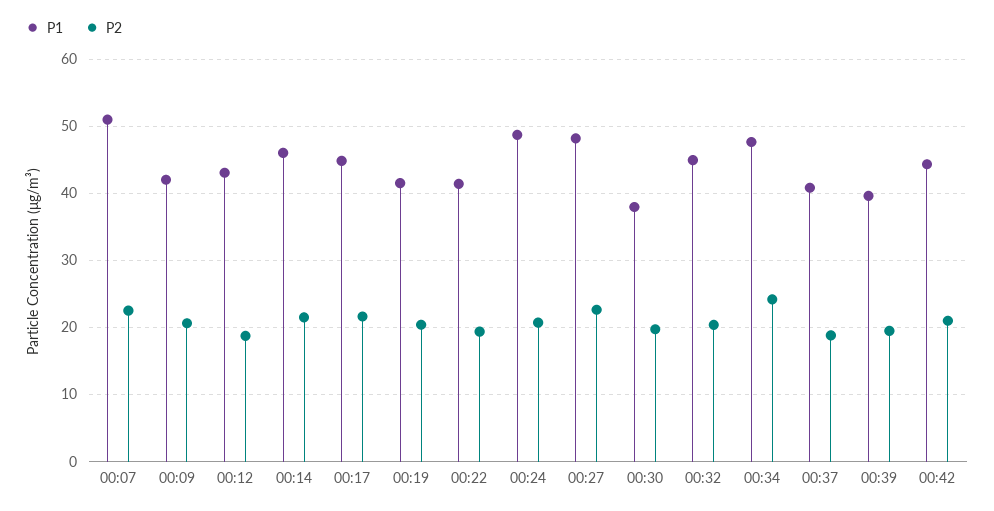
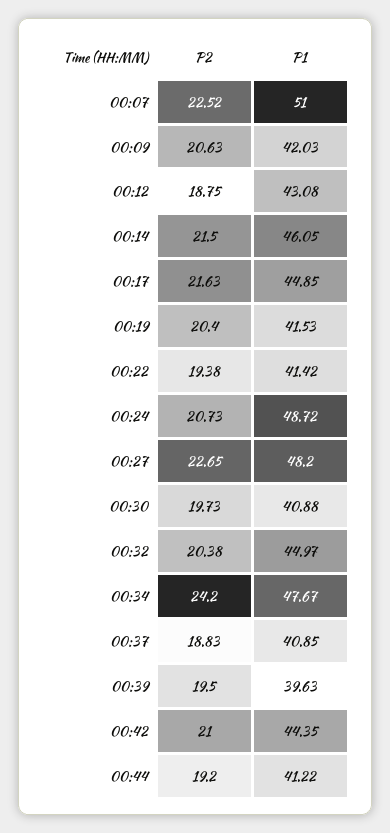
P1, 00:30: 38 -> 40.88
P2, 00:44: none -> 19.2
P1, 00:44: none -> 41.22

